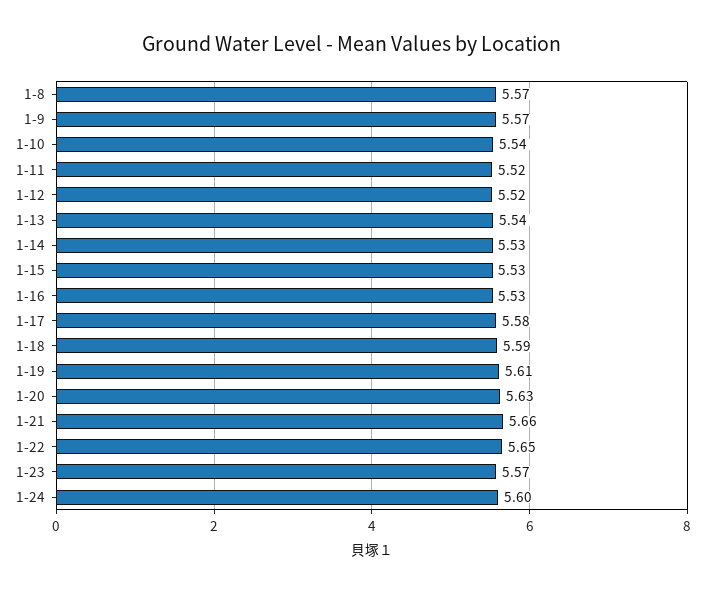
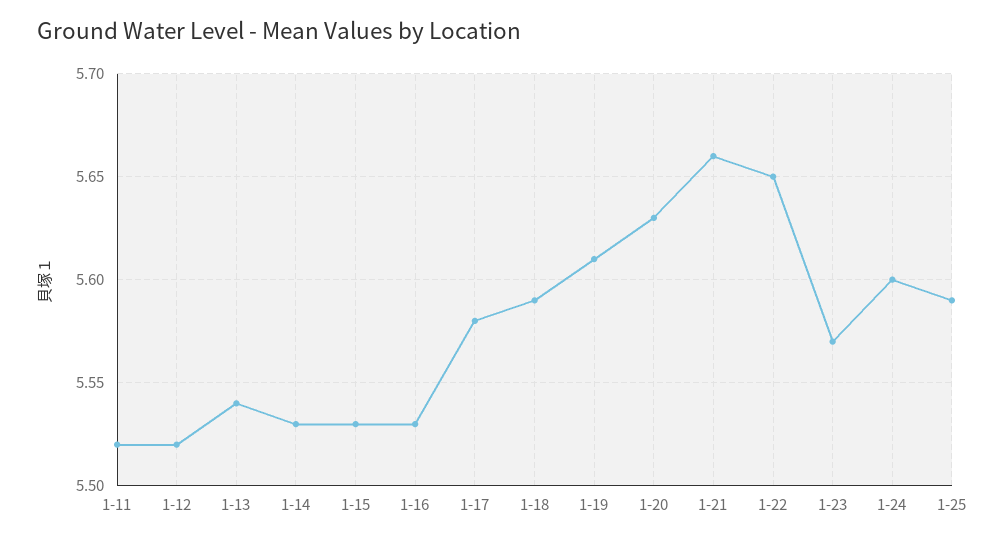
1-8: 5.57 -> none
1-9: 5.57 -> none
1-10: 5.54 -> none
1-25: none -> 5.59

